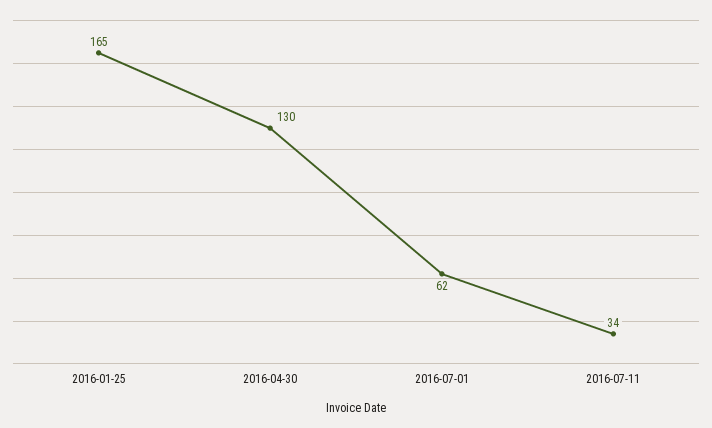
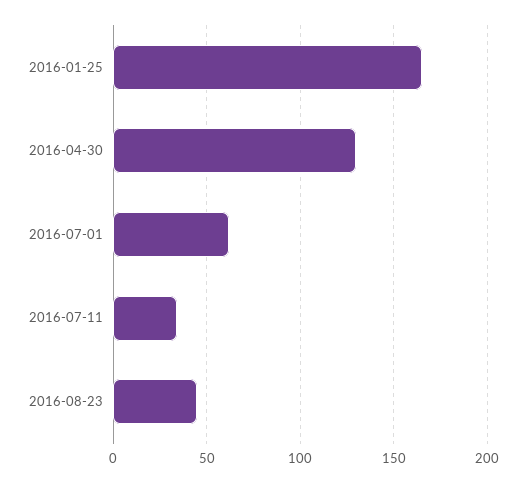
2016-08-23: none -> 45

